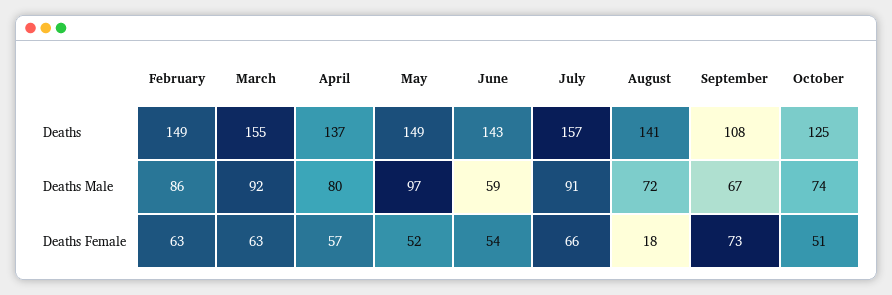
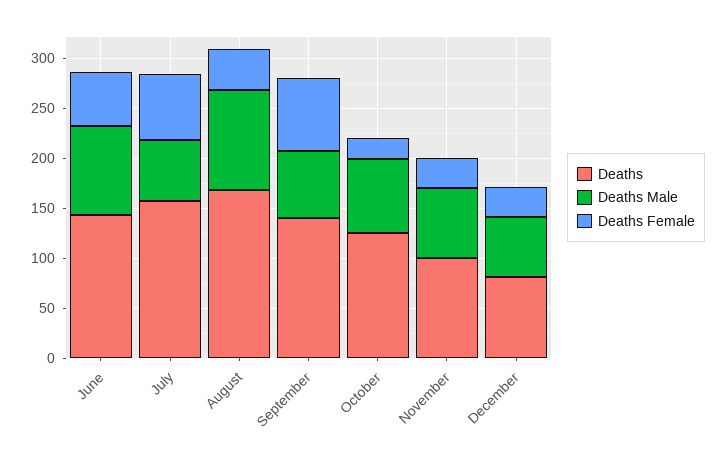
Deaths, February: 149 -> none
Deaths, March: 155 -> none
Deaths, April: 137 -> none
Deaths, May: 149 -> none
Deaths, August: 141 -> 170
Deaths, September: 108 -> 140
Deaths Male, February: 86 -> none
Deaths Male, March: 92 -> none
Deaths Male, April: 80 -> none
Deaths Male, May: 97 -> none
Deaths Male, June: 59 -> 90
Deaths Male, July: 91 -> 60
Deaths Male, August: 72 -> 100
Deaths Female, February: 63 -> none
Deaths Female, March: 63 -> none
Deaths Female, April: 57 -> none
Deaths Female, May: 52 -> none
Deaths Female, August: 18 -> 40
Deaths Female, October: 51 -> 20
Deaths, November: none -> 100
Deaths Male, November: none -> 70
Deaths Female, November: none -> 30
Deaths, December: none -> 80
Deaths Male, December: none -> 60
Deaths Female, December: none -> 30

